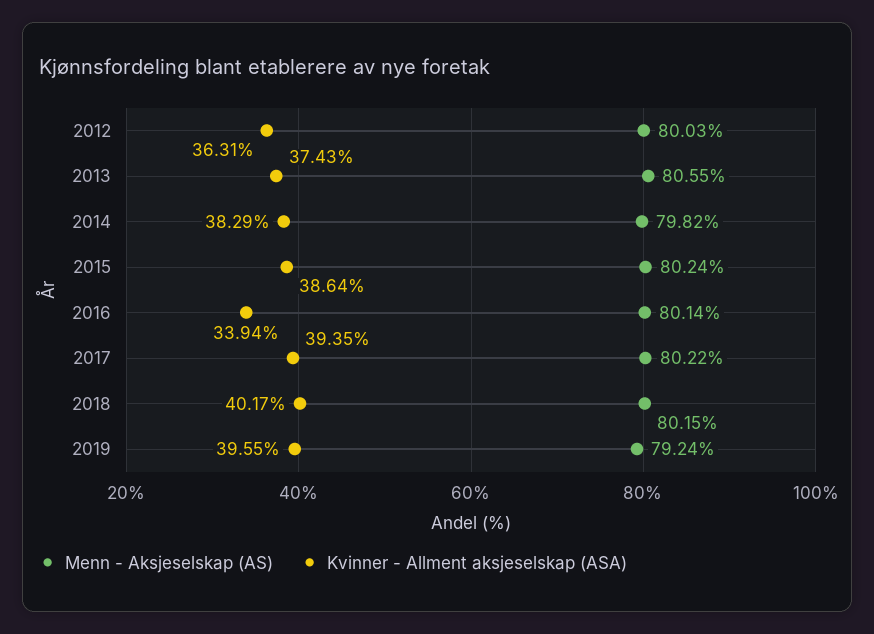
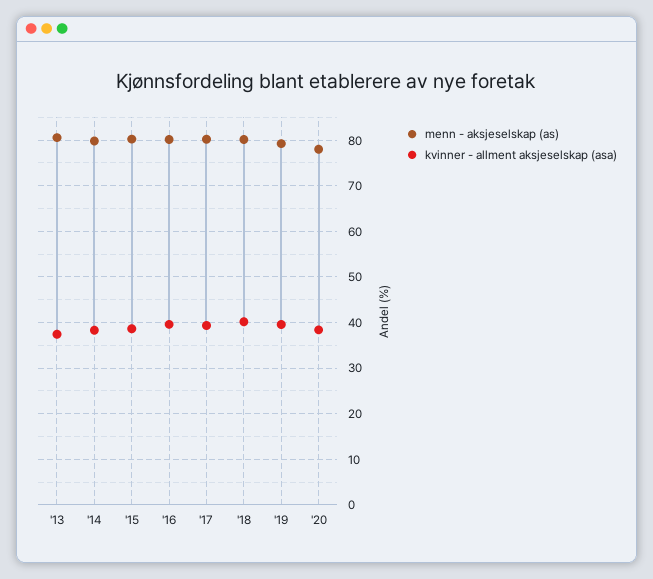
Menn - Aksjeselskap (AS), 2012: 80.03 -> none
Kvinner - Allment aksjeselskap (ASA), 2012: 36.31 -> none
Kvinner - Allment aksjeselskap (ASA), 2016: 33.94 -> 40
Menn - Aksjeselskap (AS), '20: none -> 78
Kvinner - Allment aksjeselskap (ASA), '20: none -> 38

